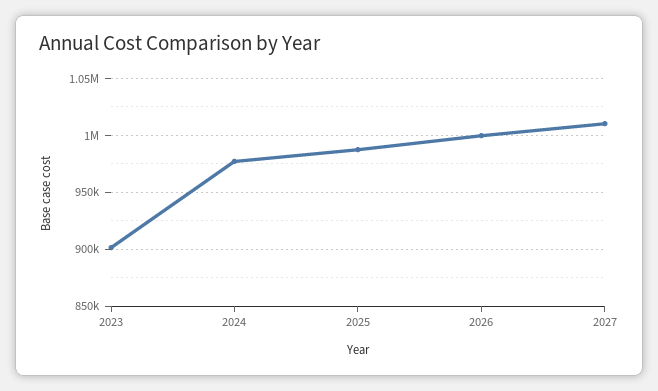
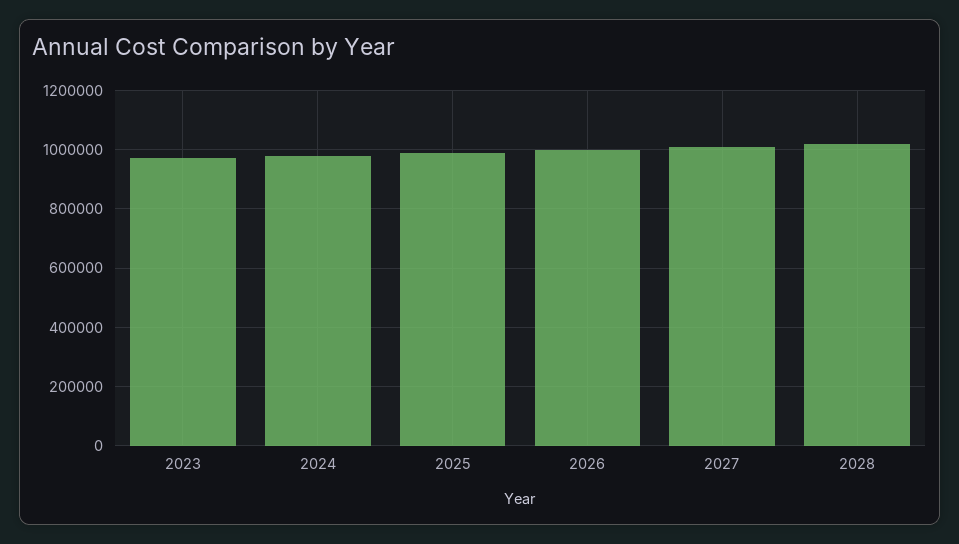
2023: 900000 -> 975000
2028: none -> 1025000

